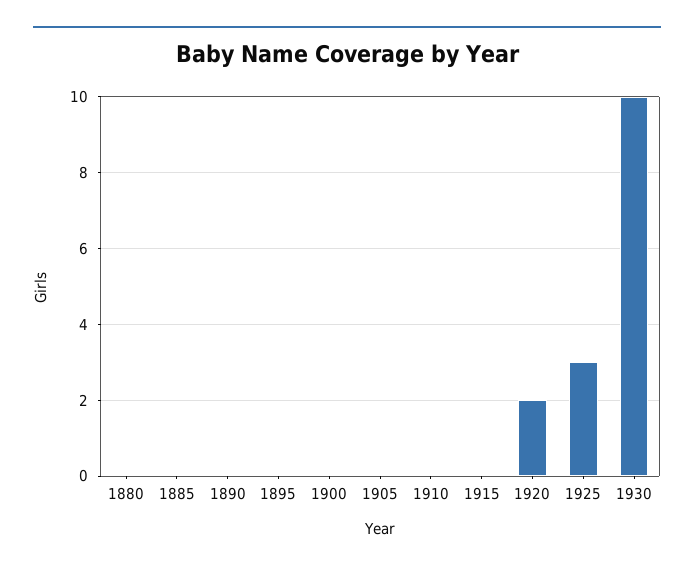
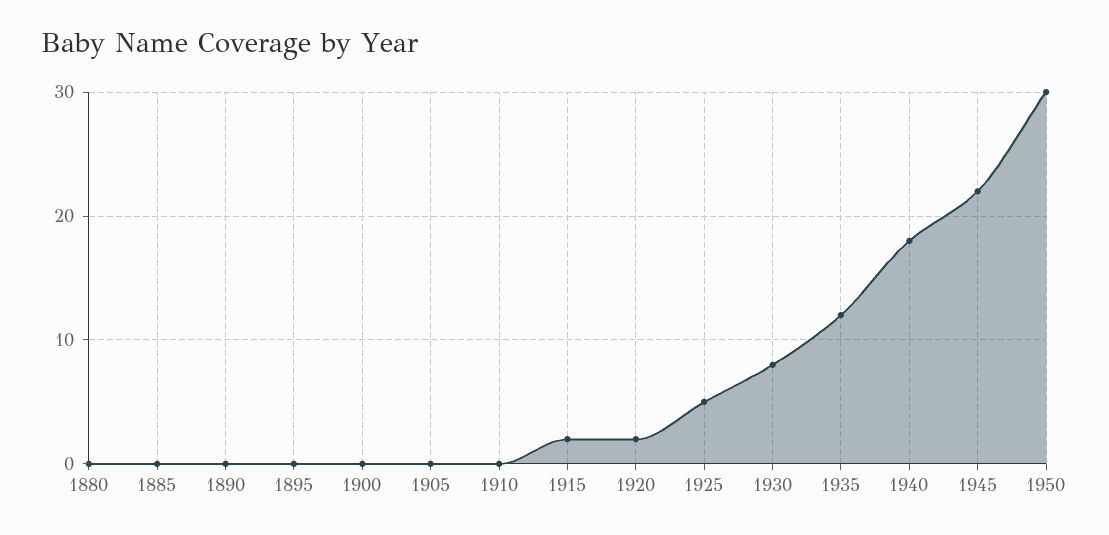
1915: 0 -> 2
1925: 3 -> 5
1930: 10 -> 8
1935: none -> 12
1940: none -> 18
1945: none -> 22
1950: none -> 30

